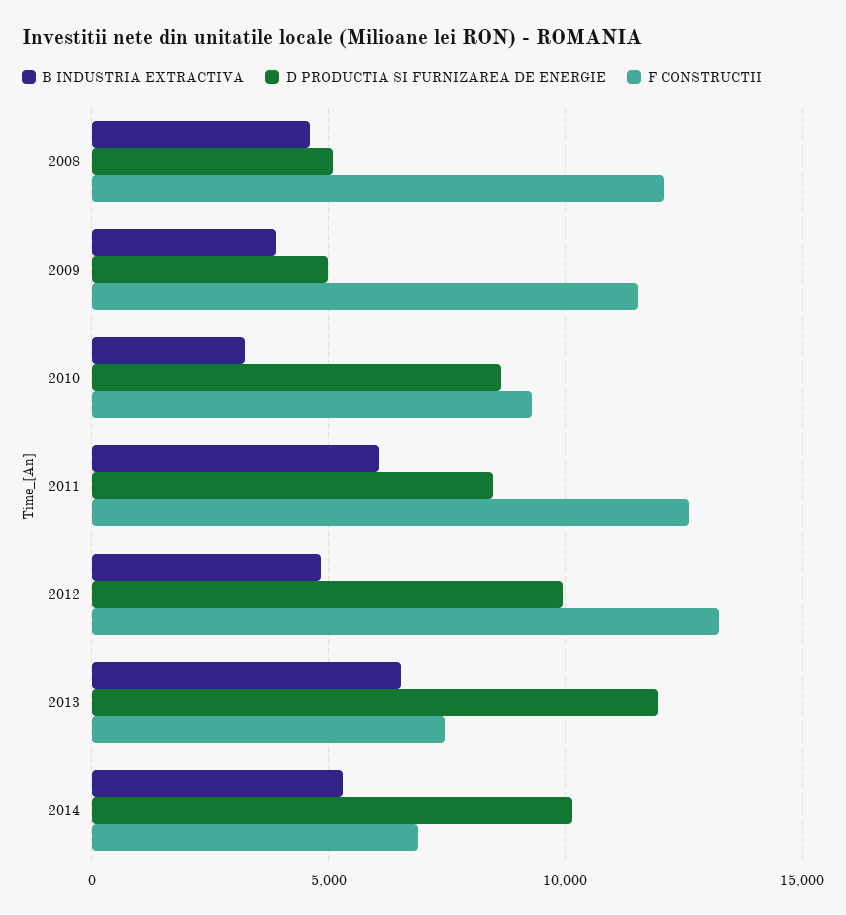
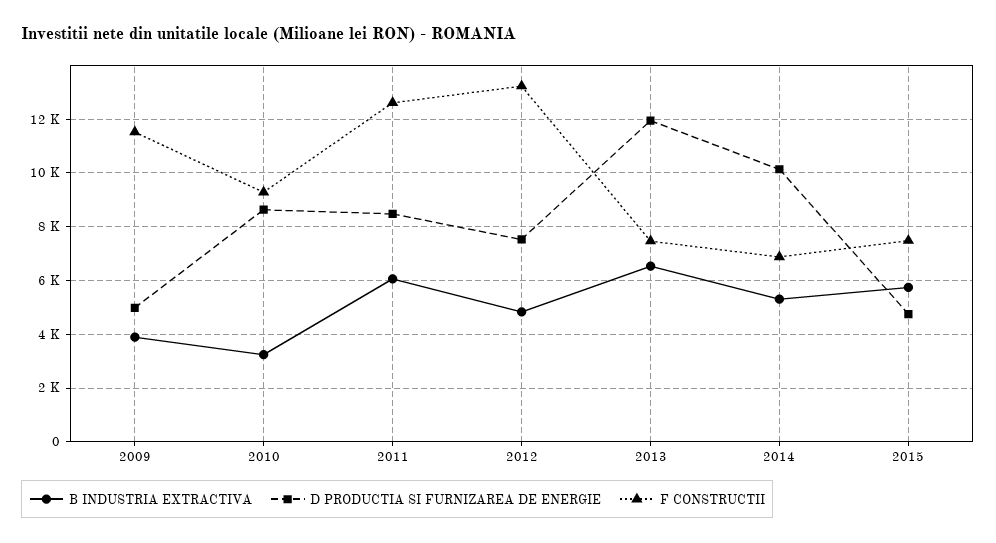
B INDUSTRIA EXTRACTIVA, 2008: 4500 -> none
D PRODUCTIA SI FURNIZAREA DE ENERGIE, 2008: 5000 -> none
F CONSTRUCTII, 2008: 12000 -> none
D PRODUCTIA SI FURNIZAREA DE ENERGIE, 2012: 10000 -> 7500
B INDUSTRIA EXTRACTIVA, 2015: none -> 5750
D PRODUCTIA SI FURNIZAREA DE ENERGIE, 2015: none -> 4750
F CONSTRUCTII, 2015: none -> 7500

